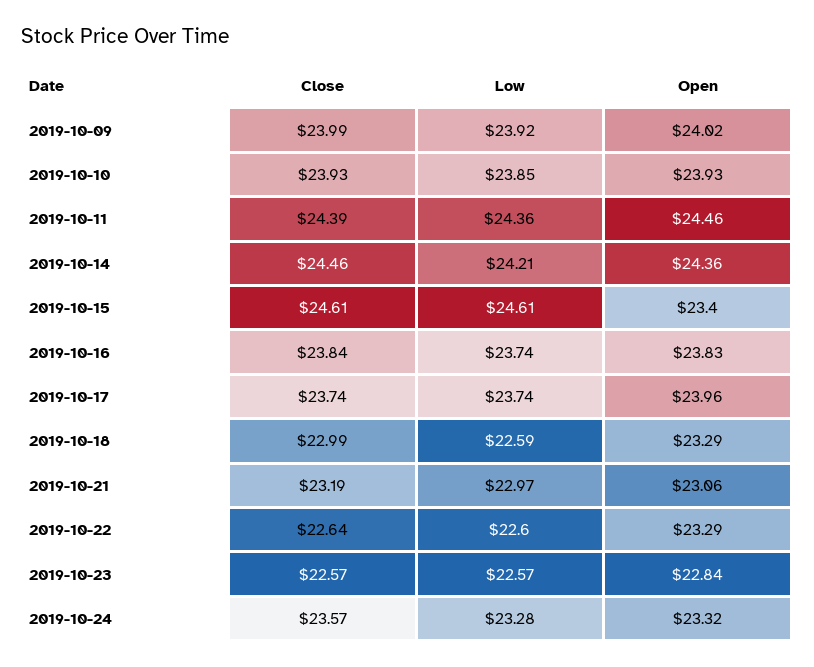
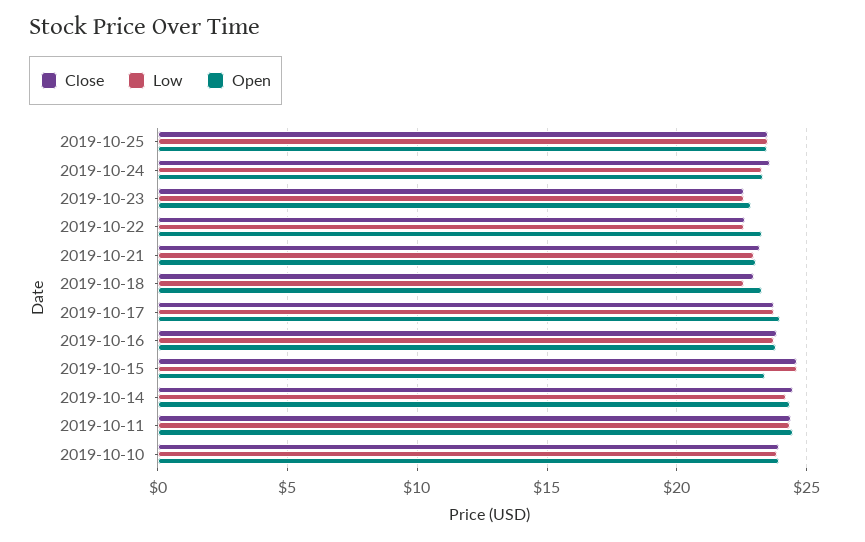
Close, 2019-10-09: 23.99 -> none
Low, 2019-10-09: 23.92 -> none
Open, 2019-10-09: 24.02 -> none
Close, 2019-10-25: none -> 23.5
Low, 2019-10-25: none -> 23.5
Open, 2019-10-25: none -> 23.5

